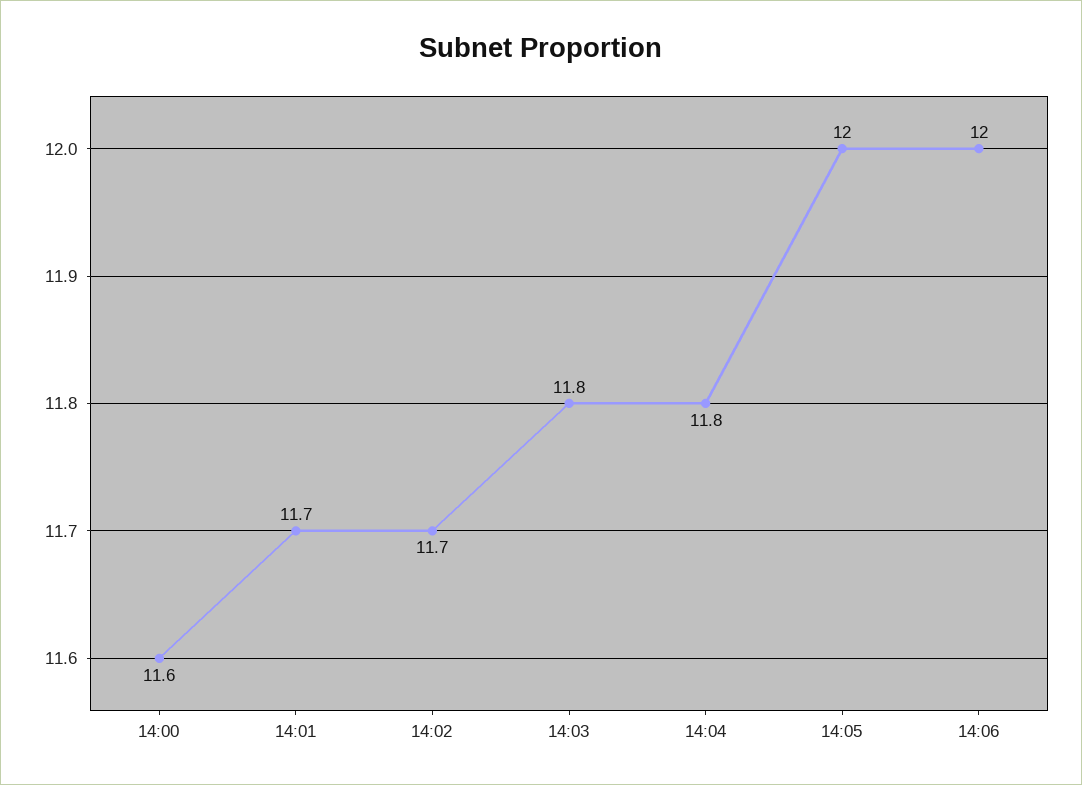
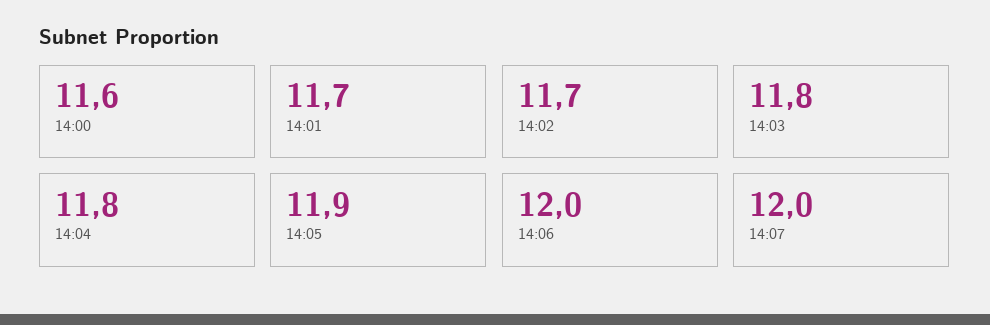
14:05: 12 -> 11.9
14:07: none -> 12

